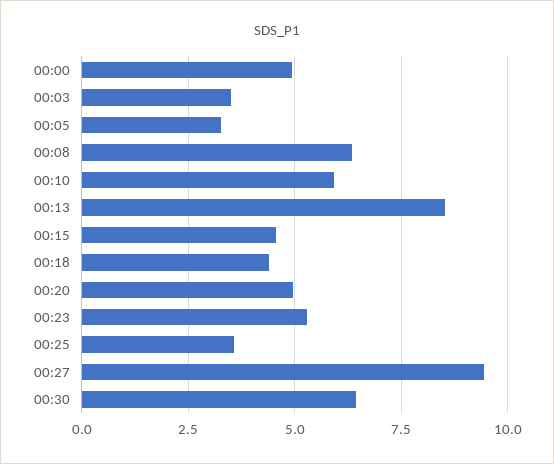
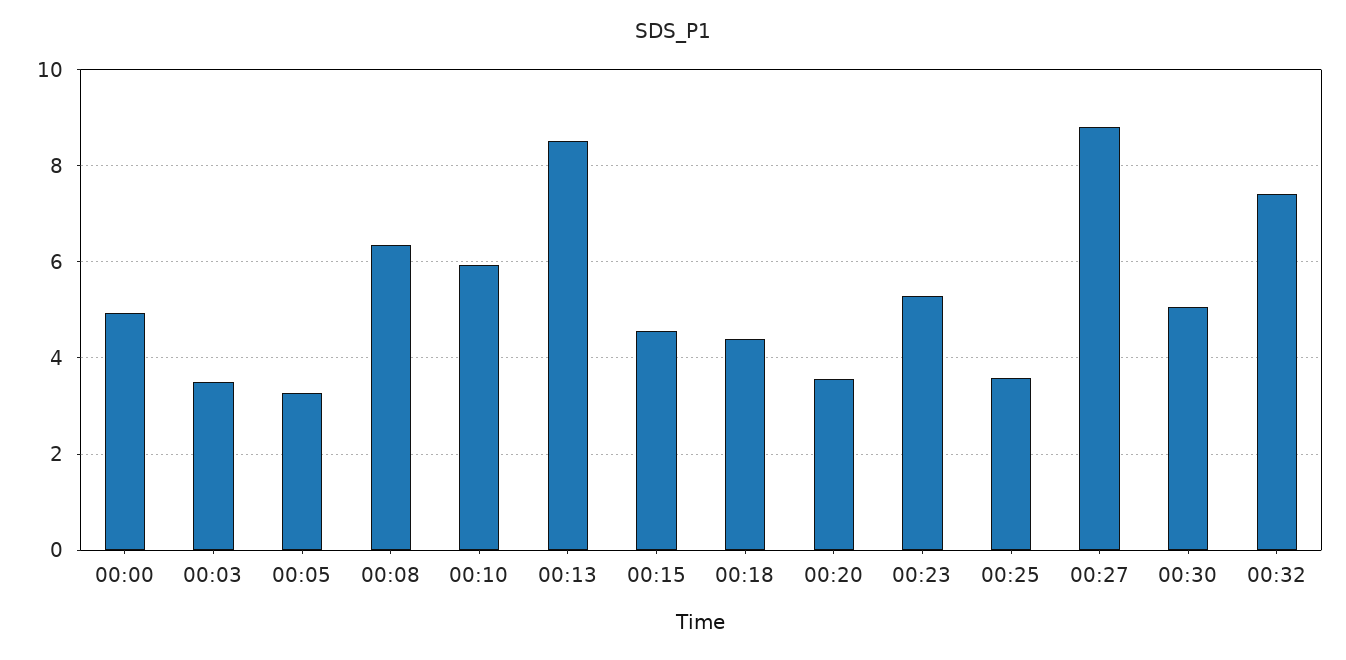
00:20: 5 -> 3.6
00:27: 9.5 -> 8.8
00:30: 6.5 -> 5
00:32: none -> 7.4

